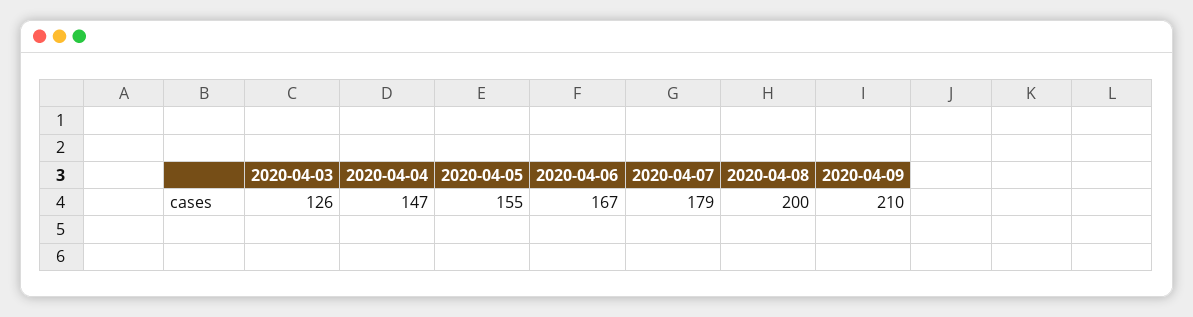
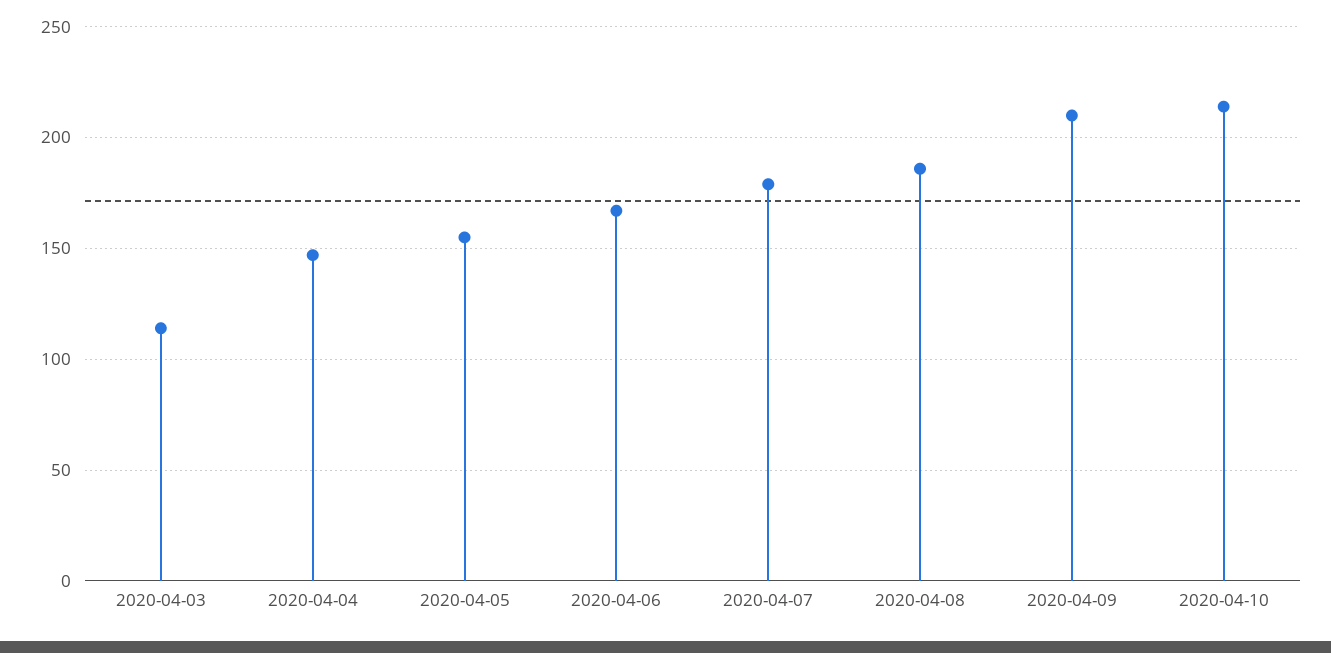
2020-04-03: 126 -> 115
2020-04-08: 200 -> 185
2020-04-10: none -> 215

